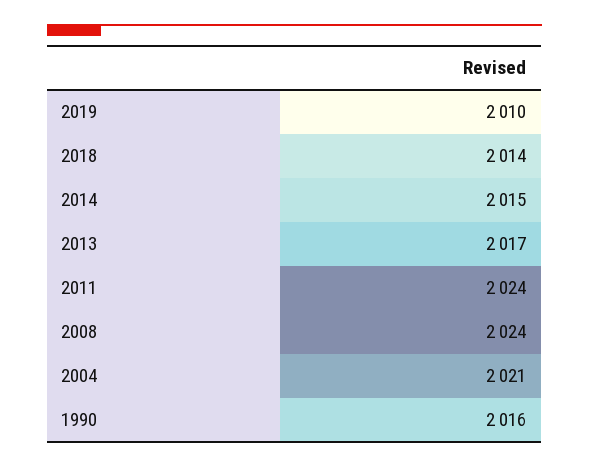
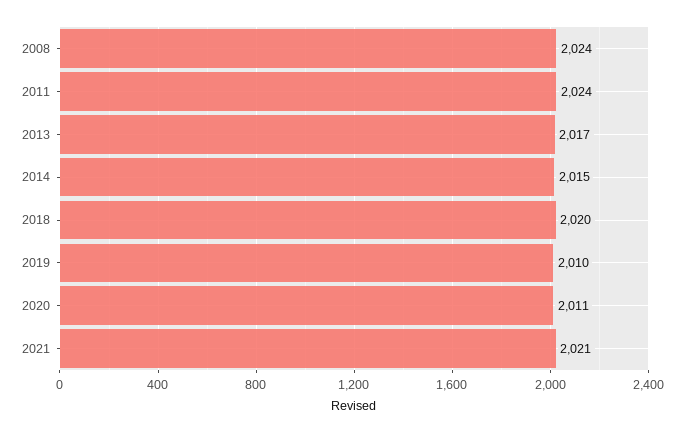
2018: 2014 -> 2020
2004: 2021 -> none
1990: 2016 -> none
2020: none -> 2011
2021: none -> 2021

